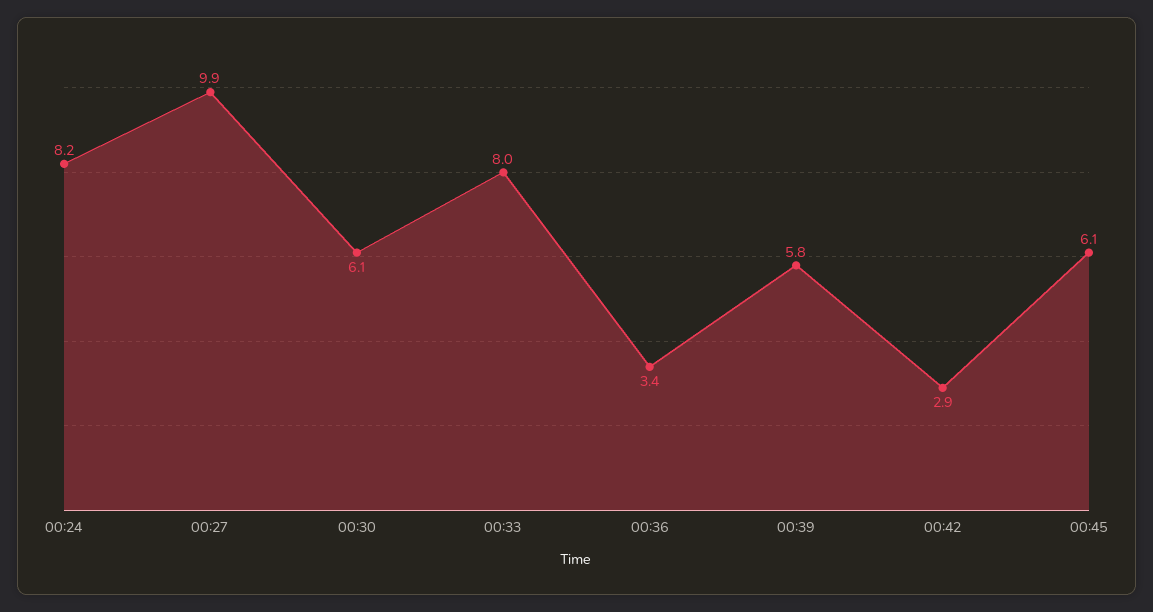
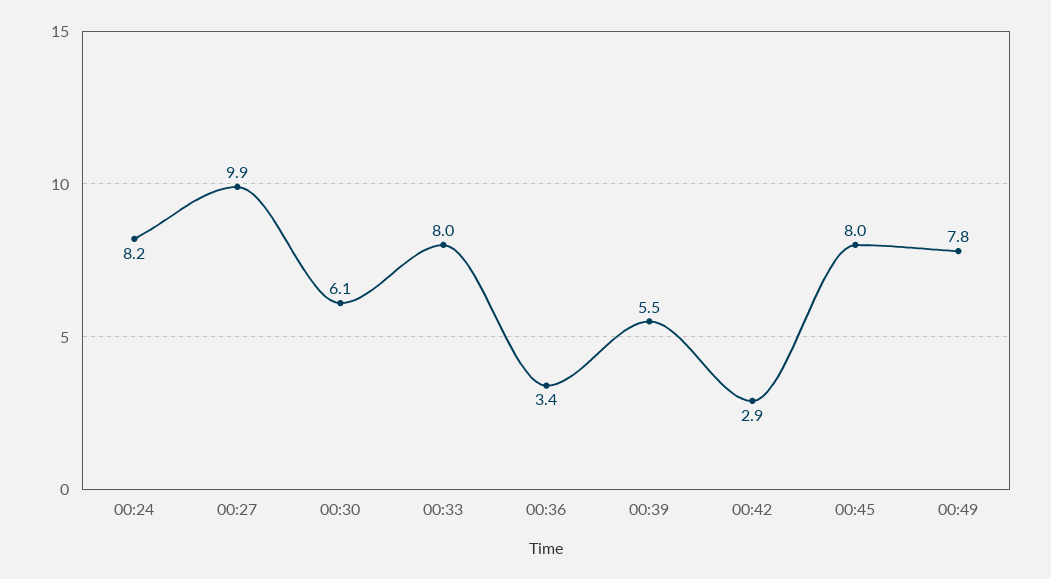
00:39: 5.8 -> 5.5
00:45: 6.1 -> 8
00:49: none -> 7.8

